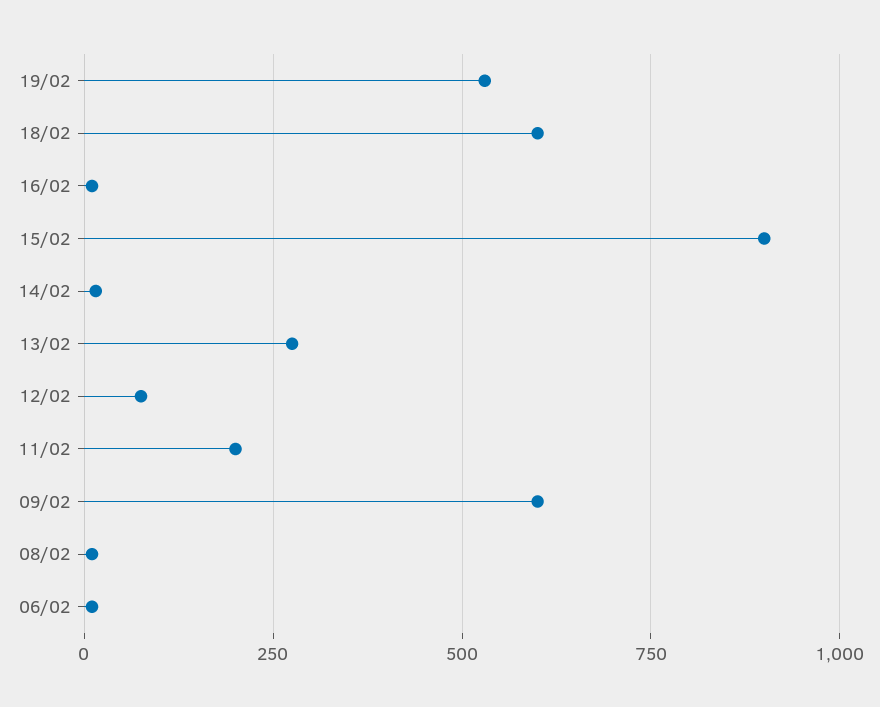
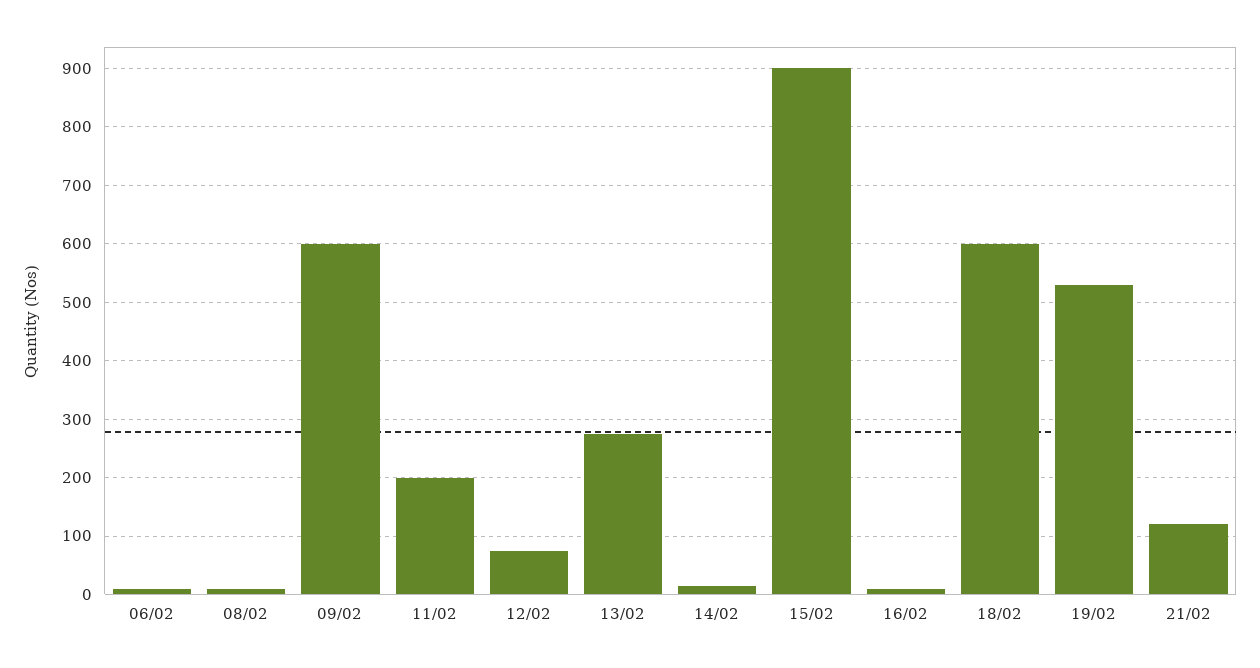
21/02: none -> 120

